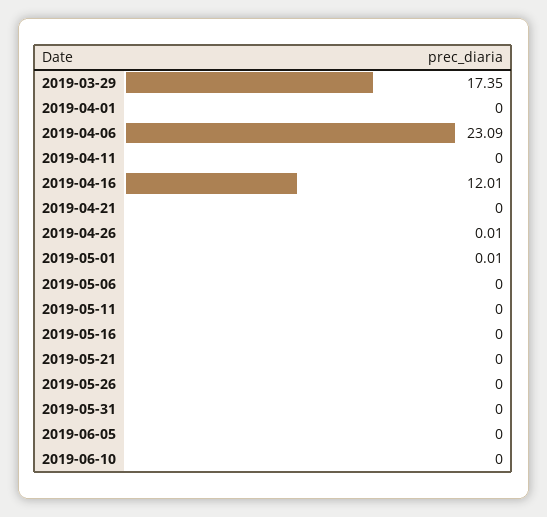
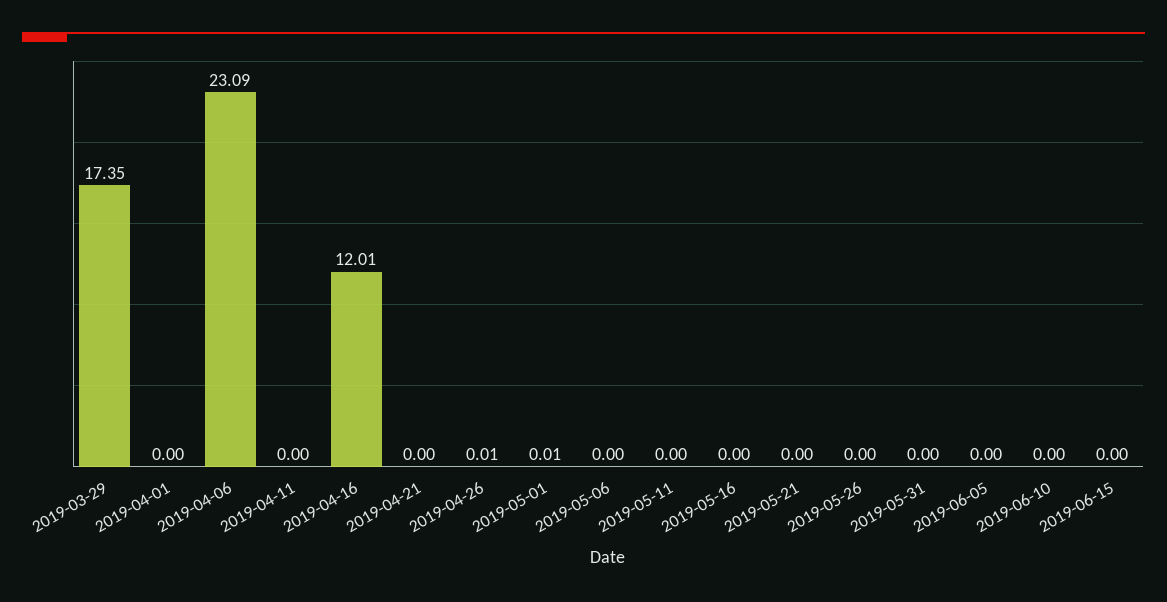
2019-06-15: none -> 0

